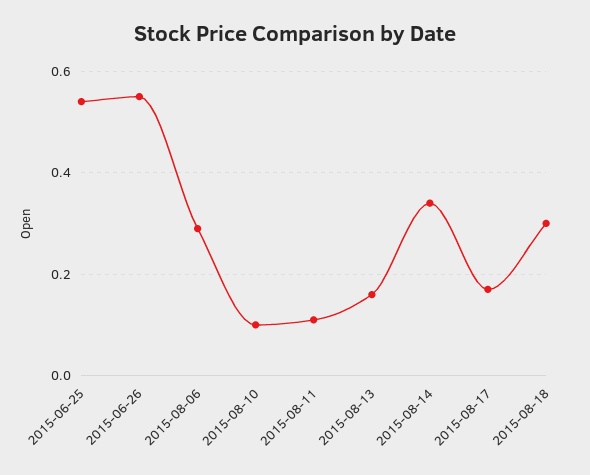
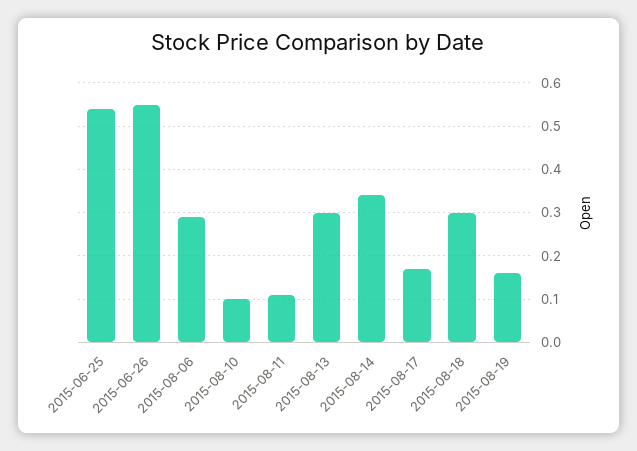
2015-08-13: 0.15 -> 0.3
2015-08-19: none -> 0.15

